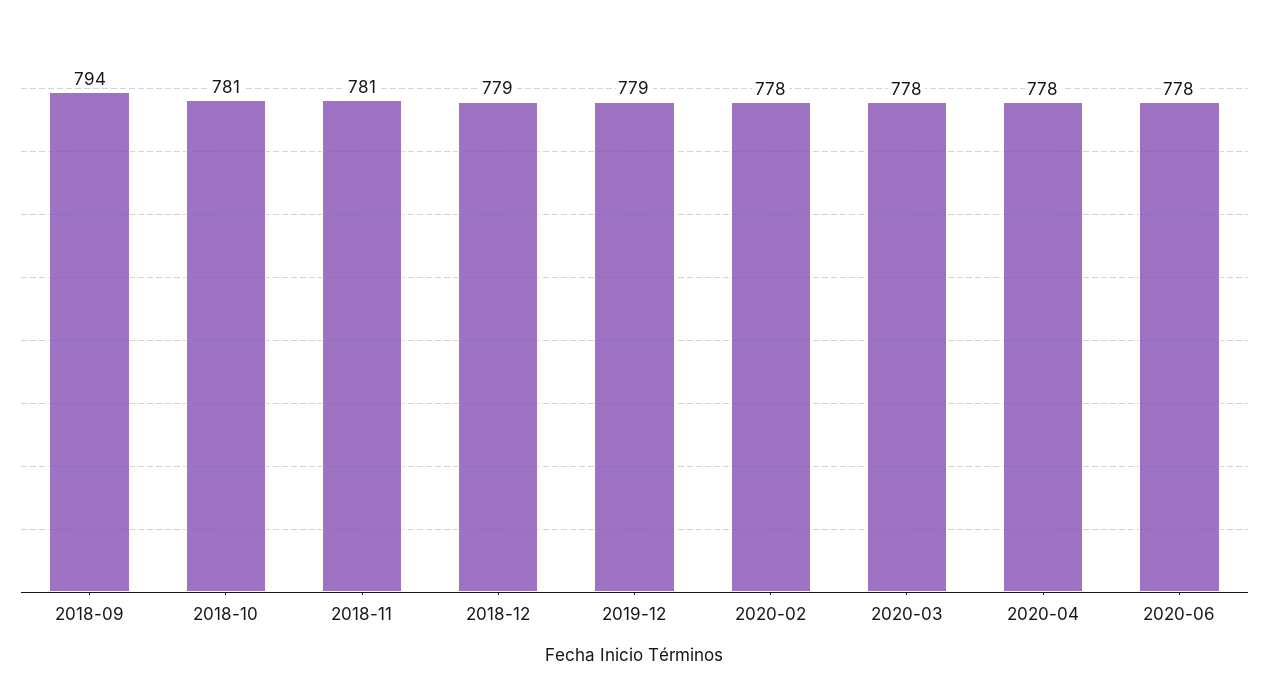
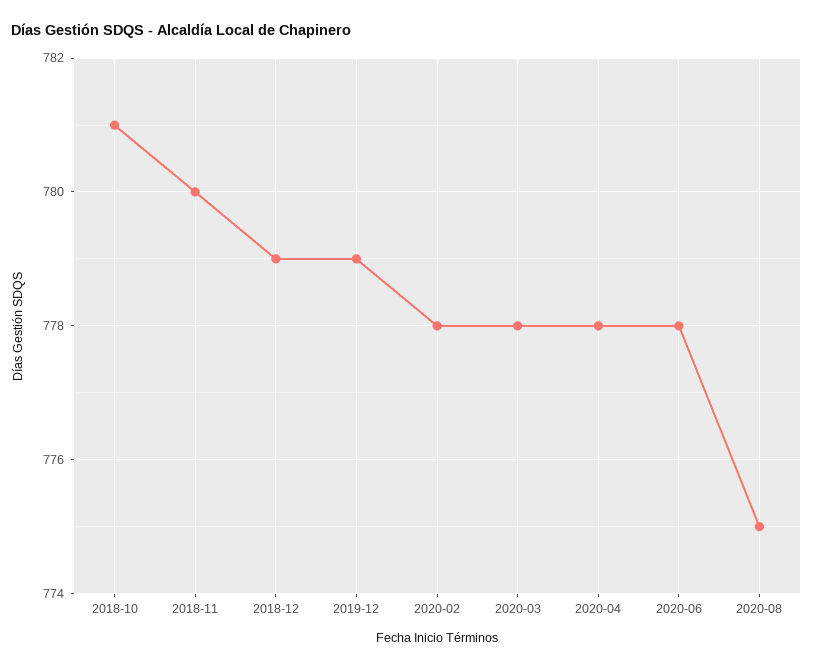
2018-09: 794 -> none
2018-11: 781 -> 780
2020-08: none -> 775

